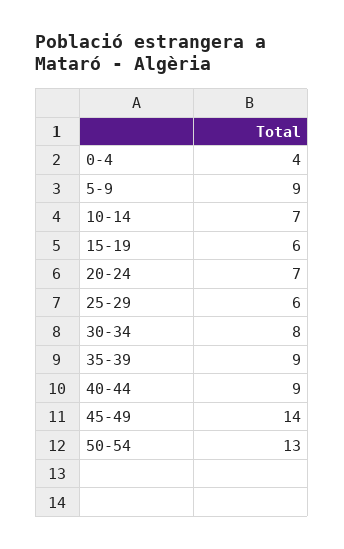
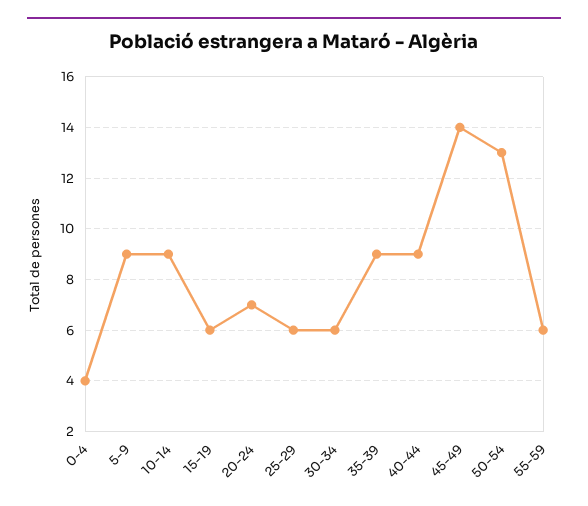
10-14: 7 -> 9
30-34: 8 -> 6
55-59: none -> 6

